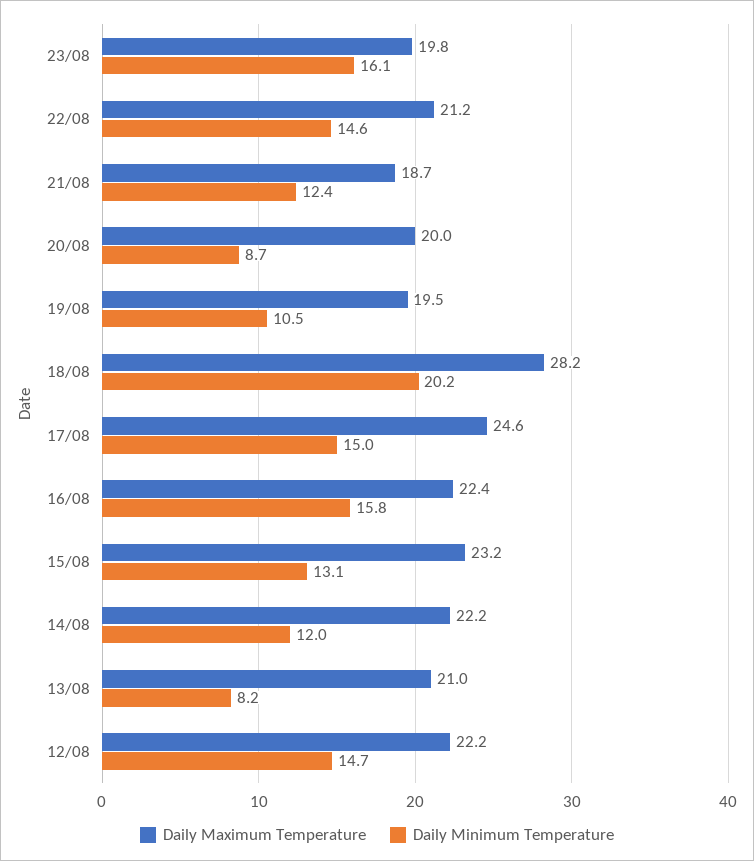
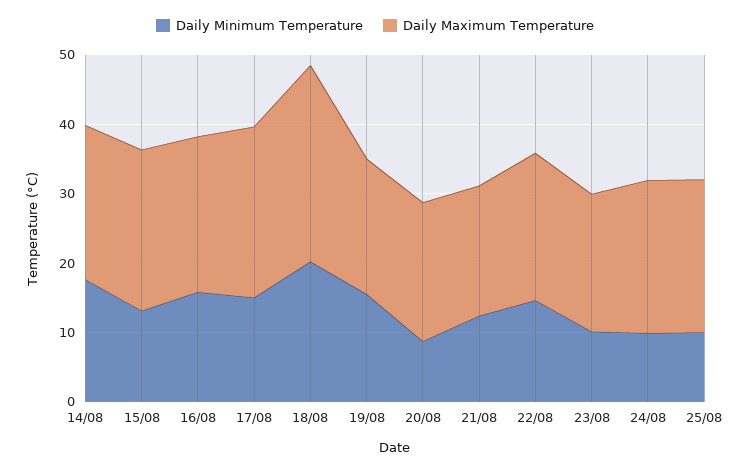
Daily Minimum Temperature, 23/08: 16.1 -> 10
Daily Minimum Temperature, 19/08: 10.5 -> 16
Daily Minimum Temperature, 14/08: 12 -> 18
Daily Maximum Temperature, 13/08: 21 -> none
Daily Minimum Temperature, 13/08: 8.2 -> none
Daily Maximum Temperature, 12/08: 22.2 -> none
Daily Minimum Temperature, 12/08: 14.7 -> none
Daily Minimum Temperature, 24/08: none -> 10
Daily Maximum Temperature, 24/08: none -> 22
Daily Minimum Temperature, 25/08: none -> 10
Daily Maximum Temperature, 25/08: none -> 22

